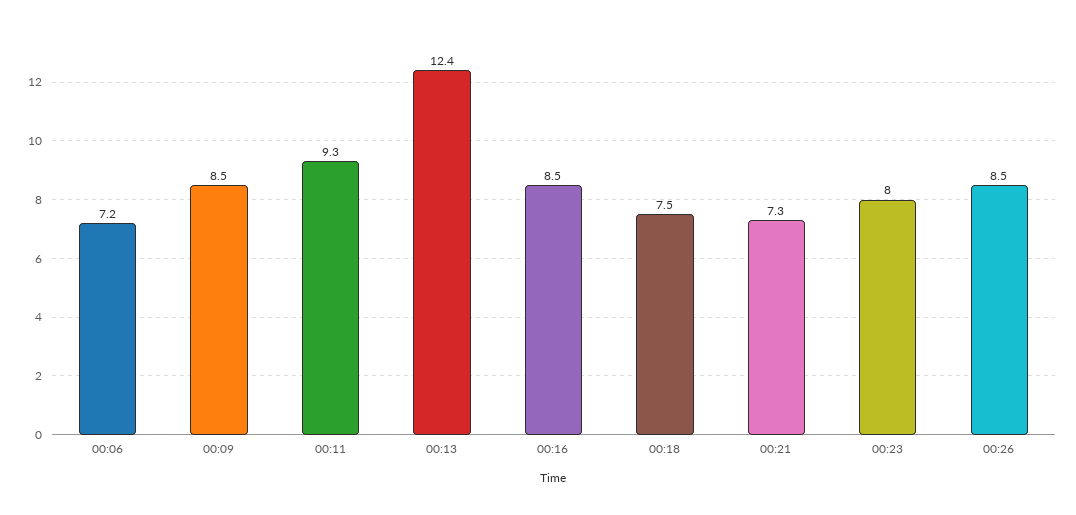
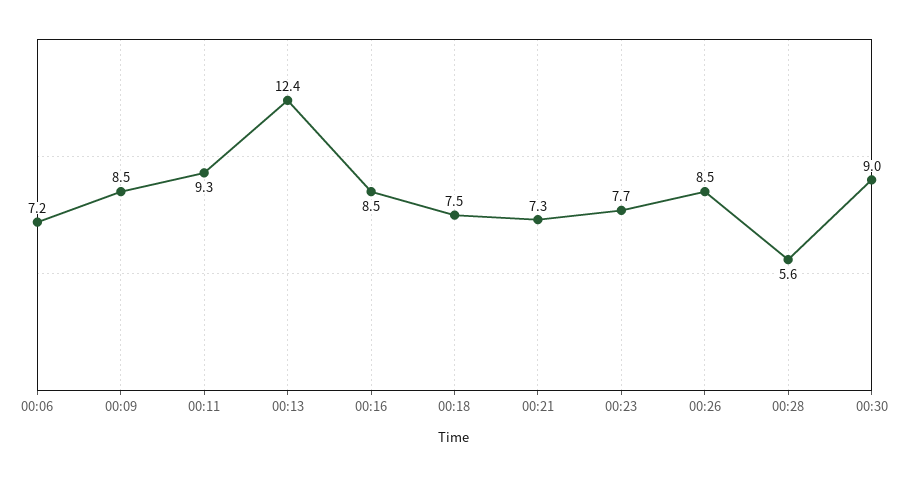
00:23: 8 -> 7.7
00:28: none -> 5.6
00:30: none -> 9

